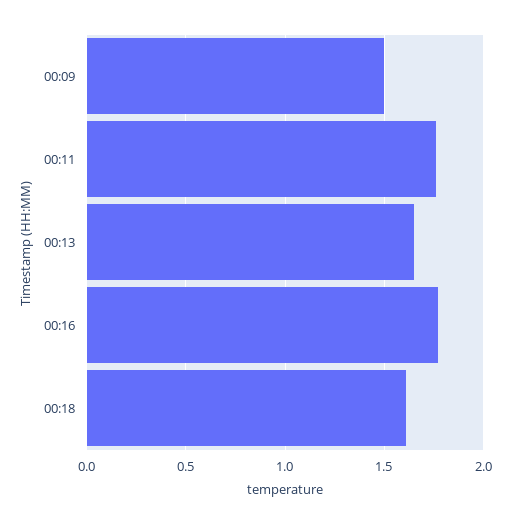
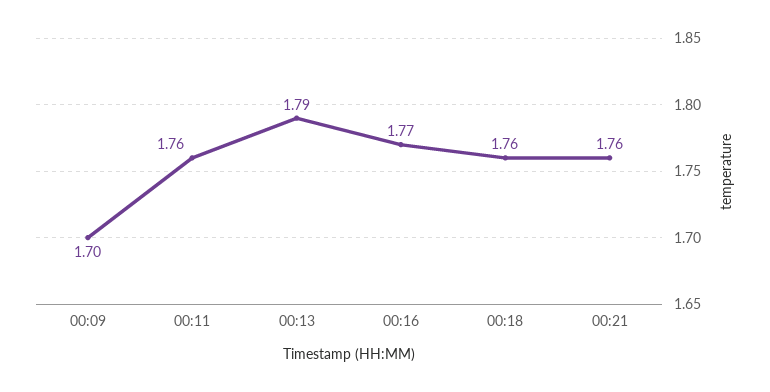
00:09: 1.5 -> 1.7
00:13: 1.65 -> 1.79
00:18: 1.6 -> 1.76
00:21: none -> 1.76

